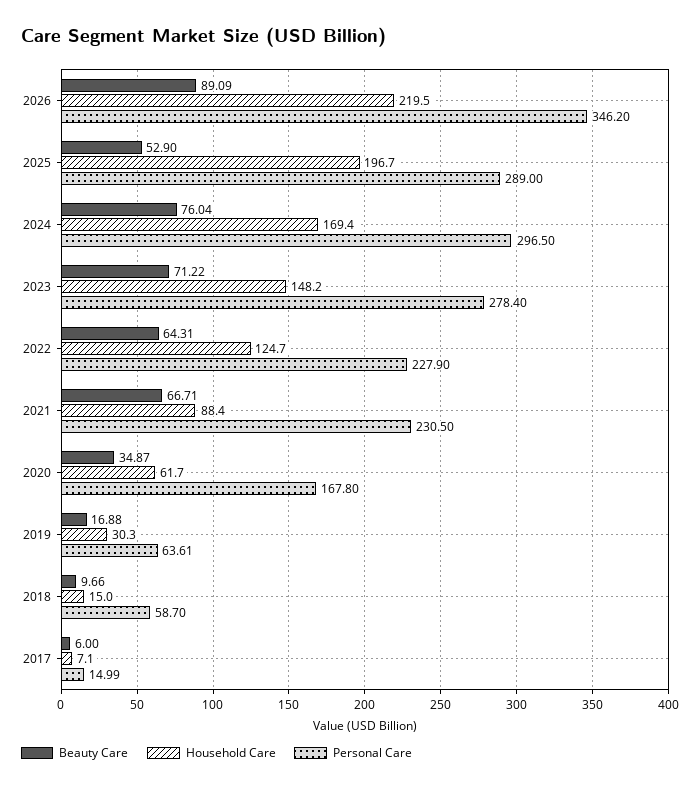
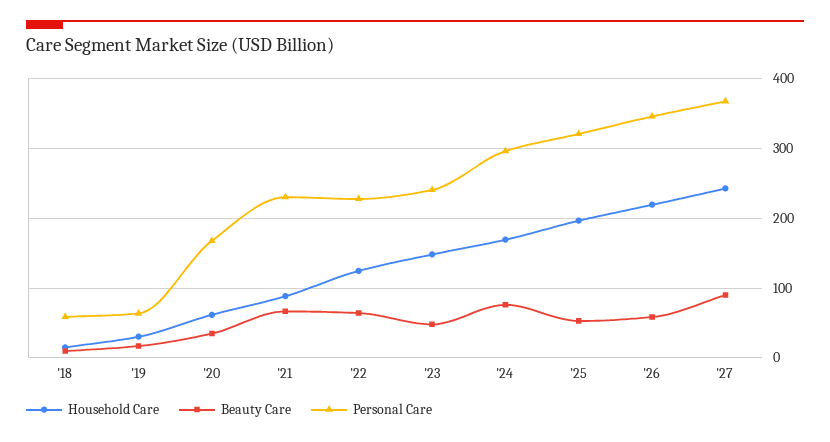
Beauty Care, 2026: 89.09 -> 60
Personal Care, 2025: 289 -> 320
Beauty Care, 2023: 71.22 -> 50
Personal Care, 2023: 278.4 -> 240
Beauty Care, 2017: 6 -> none
Household Care, 2017: 7.1 -> none
Personal Care, 2017: 14.99 -> none
Household Care, '27: none -> 240
Beauty Care, '27: none -> 90
Personal Care, '27: none -> 370

